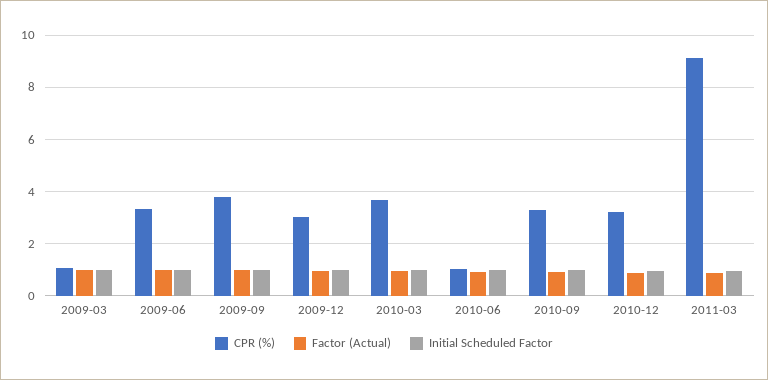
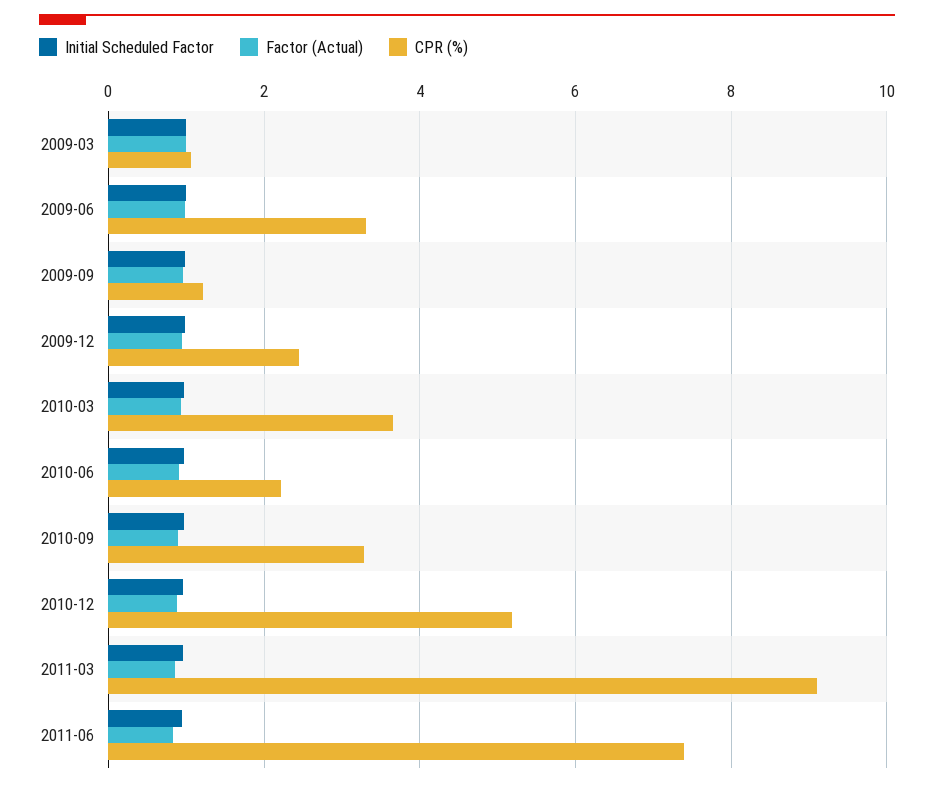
CPR (%), 2009-09: 3.75 -> 1.2
CPR (%), 2009-12: 3 -> 2.4
CPR (%), 2010-06: 1 -> 2.2
CPR (%), 2010-12: 3.25 -> 5.2
Initial Scheduled Factor, 2011-06: none -> 1
Factor (Actual), 2011-06: none -> 0.8
CPR (%), 2011-06: none -> 7.4

